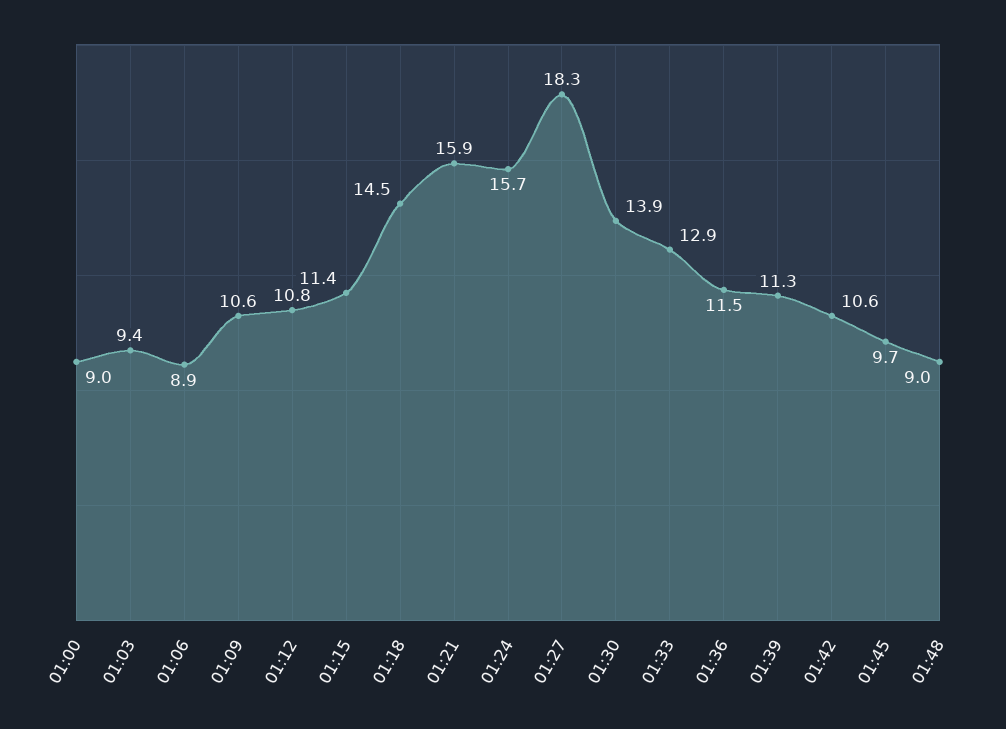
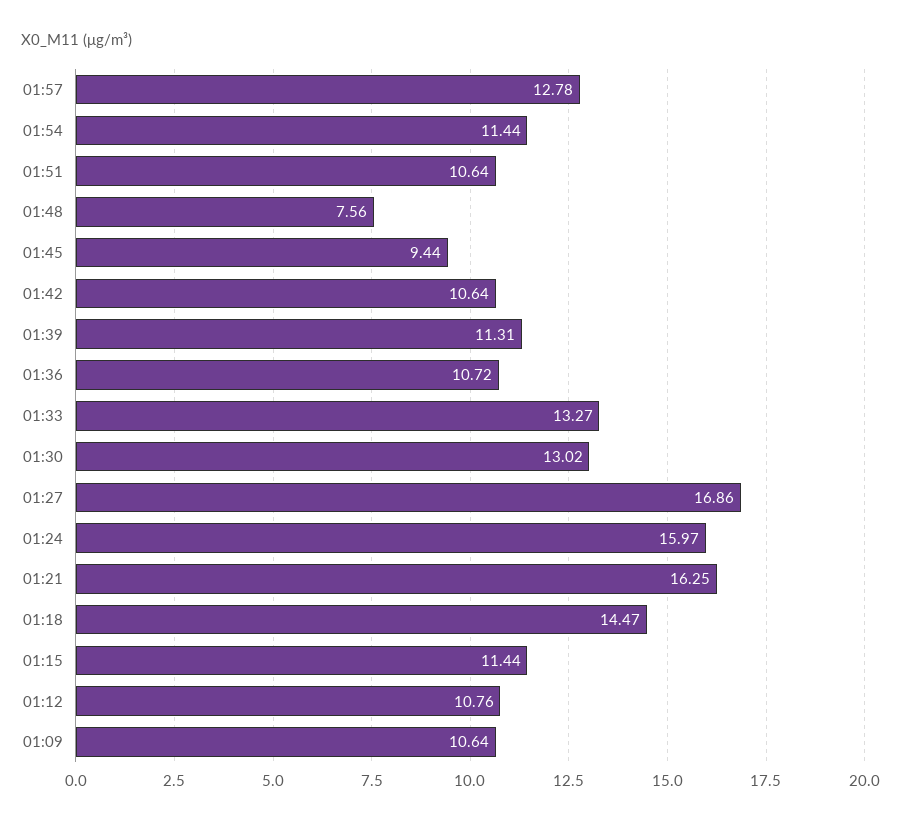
01:00: 9 -> none
01:03: 9.4 -> none
01:06: 8.9 -> none
01:21: 15.9 -> 16.25
01:24: 15.7 -> 15.97
01:27: 18.3 -> 16.86
01:30: 13.9 -> 13.02
01:33: 12.9 -> 13.27
01:36: 11.5 -> 10.72
01:45: 9.7 -> 9.44
01:48: 9 -> 7.56
01:57: none -> 12.78
01:54: none -> 11.44
01:51: none -> 10.64

